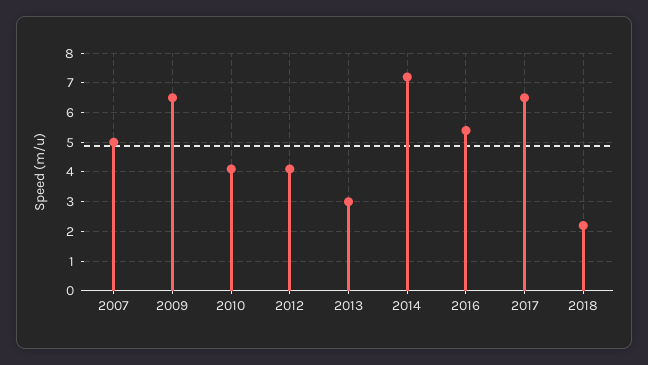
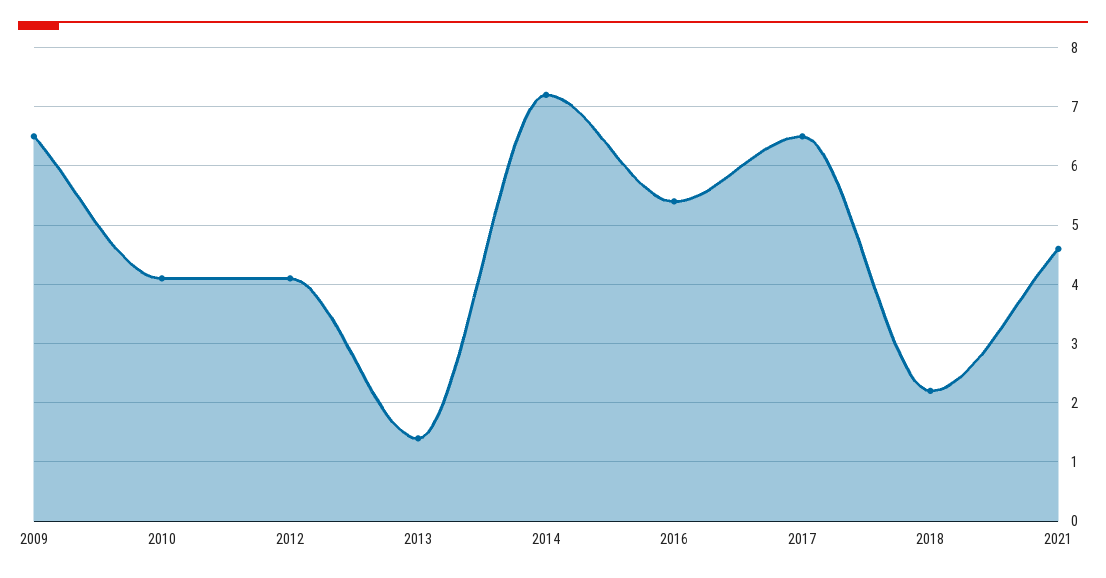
2007: 5 -> none
2013: 3 -> 1.5
2021: none -> 4.5

